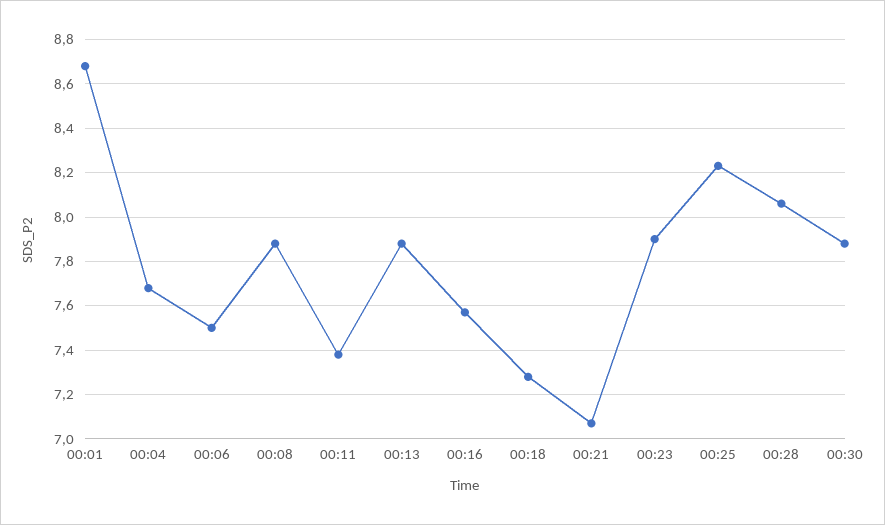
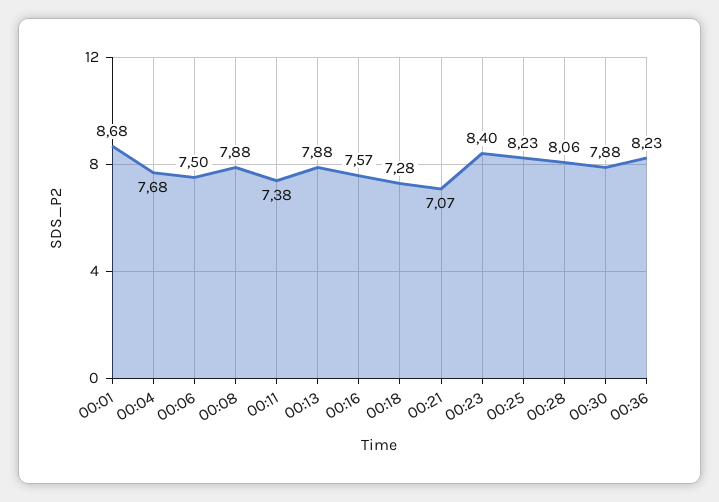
00:23: 7.9 -> 8.4
00:36: none -> 8.23

